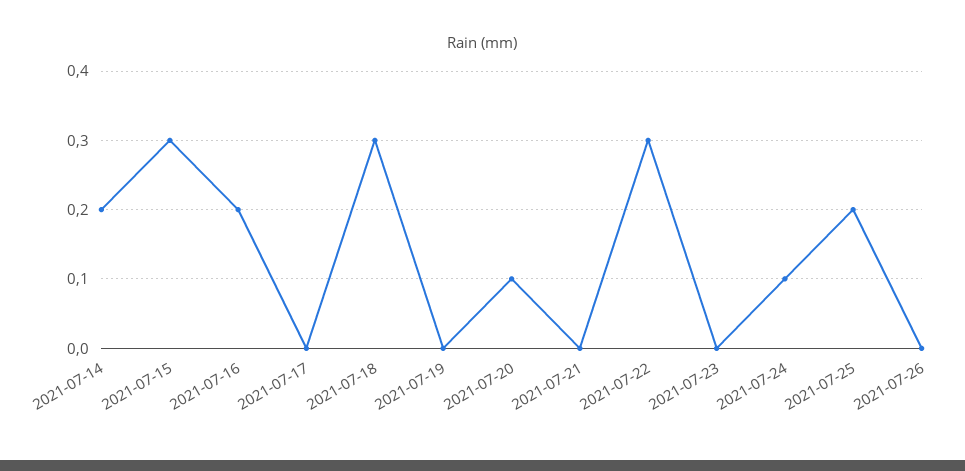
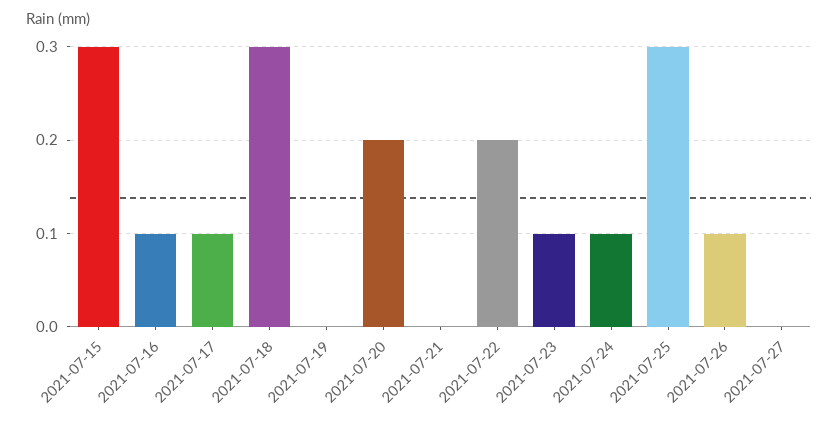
2021-07-14: 0.2 -> none
2021-07-16: 0.2 -> 0.1
2021-07-17: 0 -> 0.1
2021-07-20: 0.1 -> 0.2
2021-07-22: 0.3 -> 0.2
2021-07-23: 0 -> 0.1
2021-07-25: 0.2 -> 0.3
2021-07-26: 0 -> 0.1
2021-07-27: none -> 0

